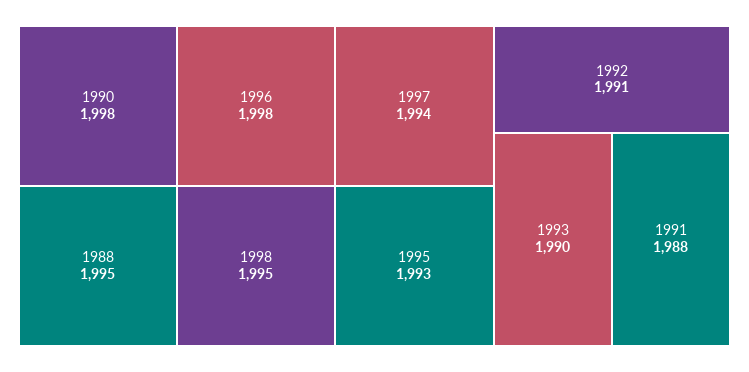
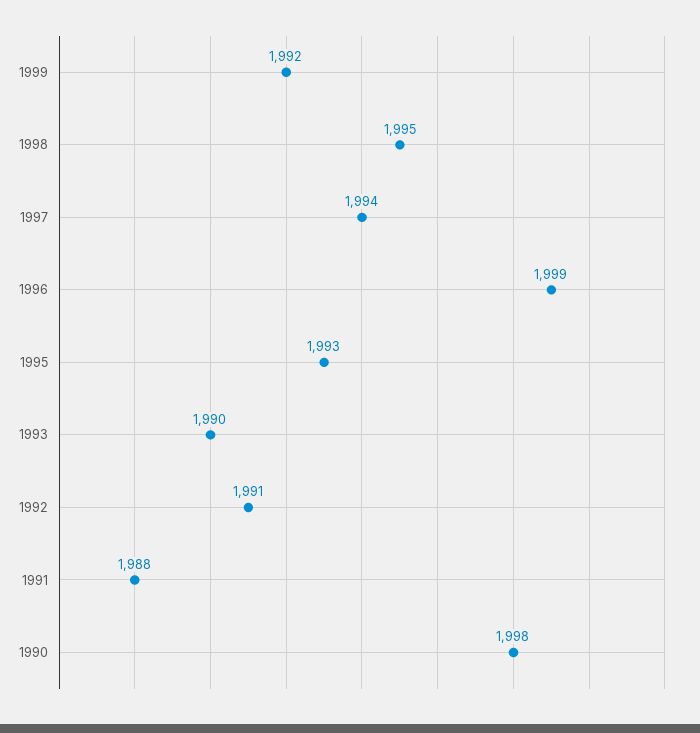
1996: 1998 -> 1999
1988: 1995 -> none
1999: none -> 1992

